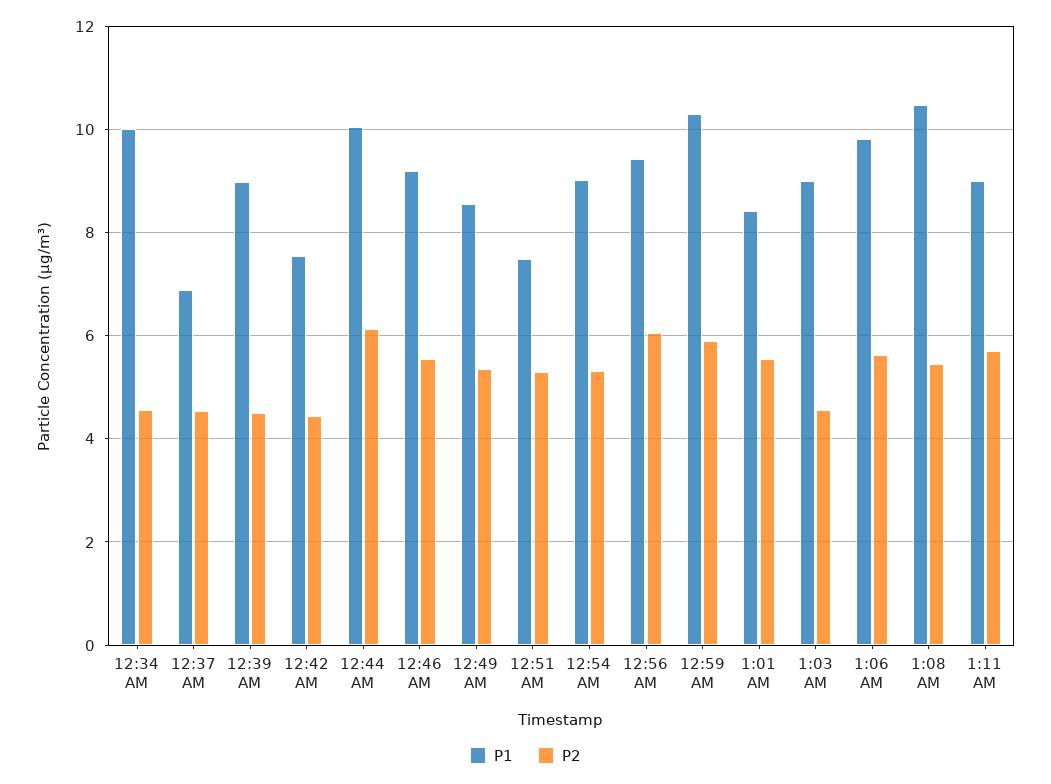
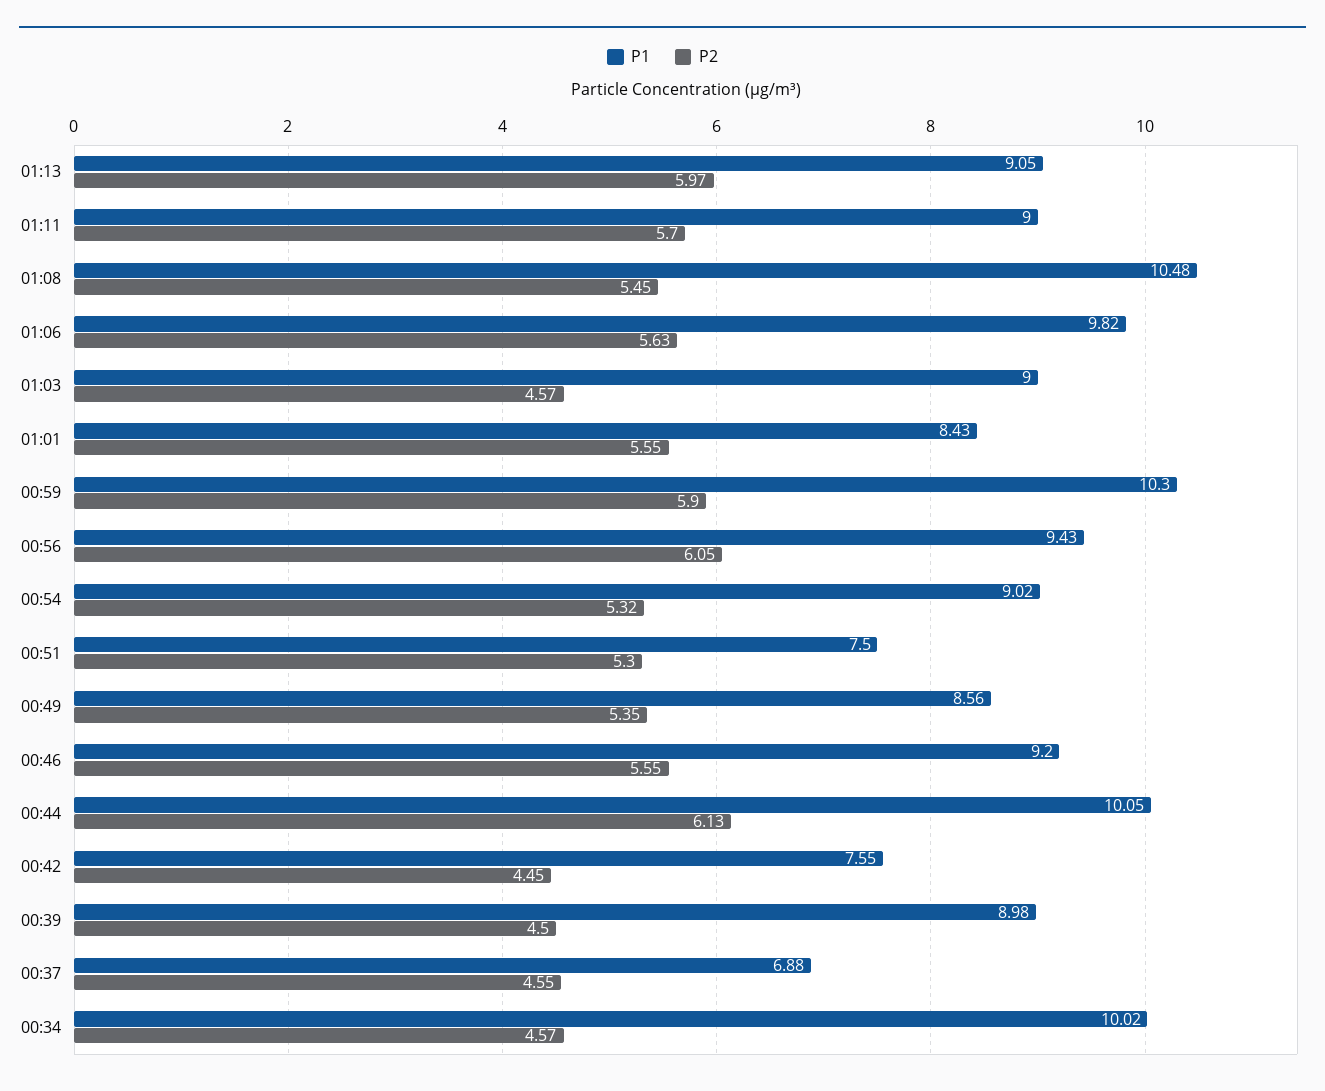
P1, 01:13: none -> 9.05
P2, 01:13: none -> 5.97

